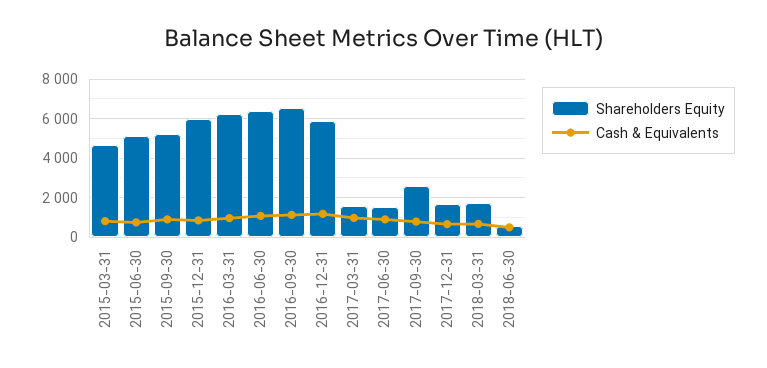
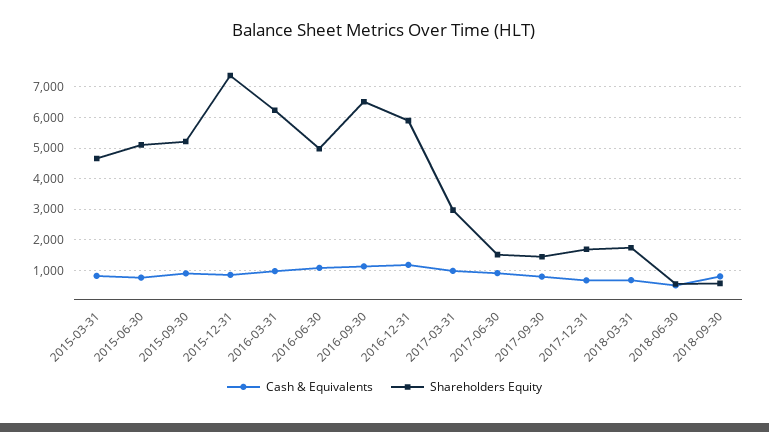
Shareholders Equity, 2015-12-31: 6000 -> 7400
Shareholders Equity, 2016-06-30: 6500 -> 5000
Shareholders Equity, 2017-03-31: 1500 -> 3000
Shareholders Equity, 2017-09-30: 2500 -> 1400
Cash & Equivalents, 2018-09-30: none -> 800
Shareholders Equity, 2018-09-30: none -> 600

